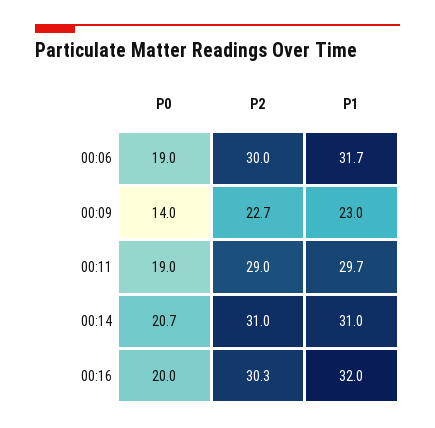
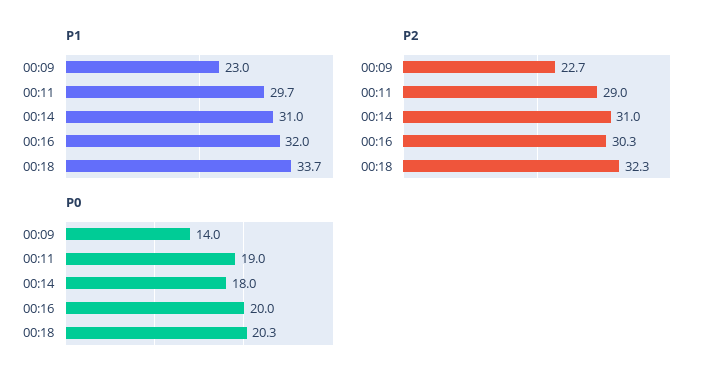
P0, 00:06: 19 -> none
P2, 00:06: 30 -> none
P1, 00:06: 31.7 -> none
P0, 00:14: 20.7 -> 18
P1, 00:18: none -> 33.7
P2, 00:18: none -> 32.3
P0, 00:18: none -> 20.3

